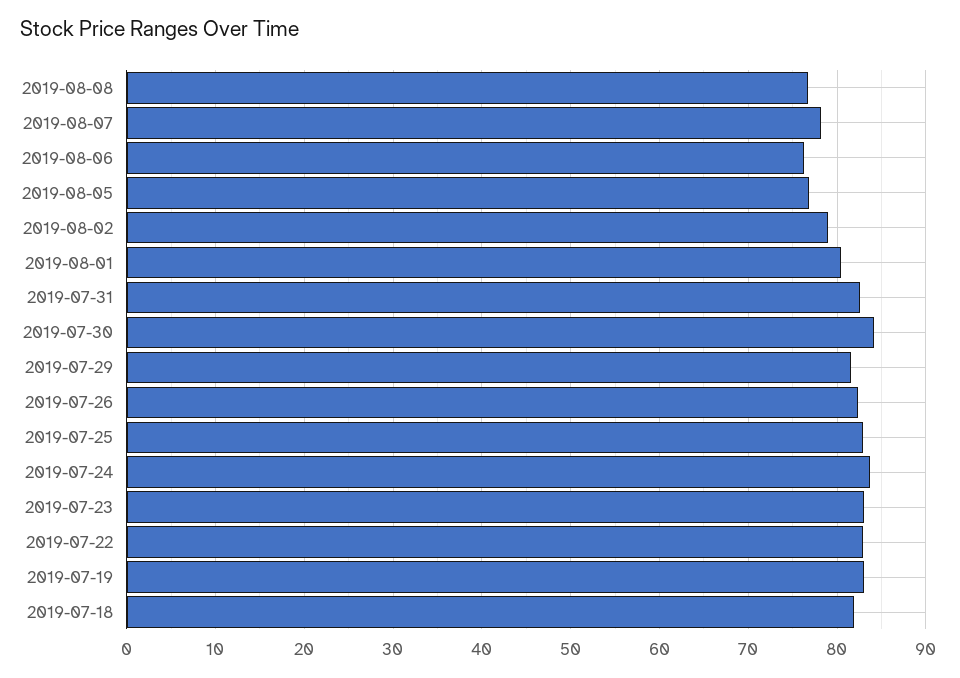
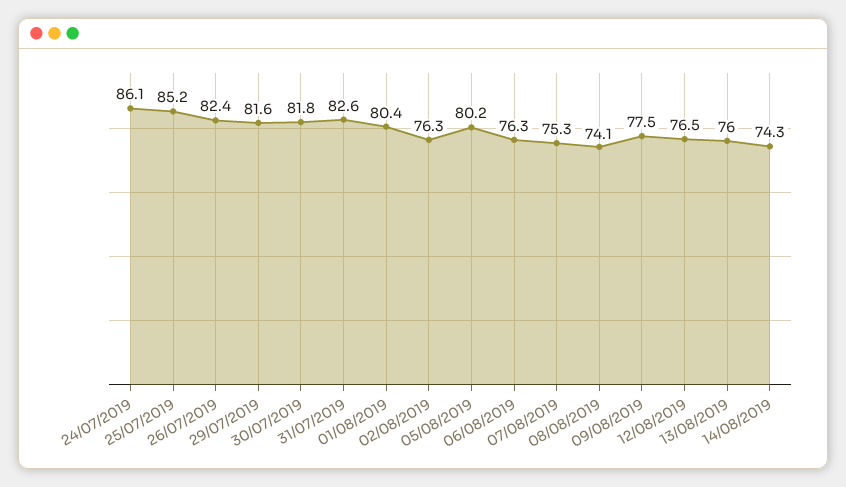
2019-08-08: 77 -> 74.1
2019-08-07: 78 -> 75.3
2019-08-05: 77 -> 80.2
2019-08-02: 79 -> 76.3
2019-07-30: 84 -> 81.8
2019-07-25: 83 -> 85.2
2019-07-24: 84 -> 86.1
2019-07-23: 83 -> none
2019-07-22: 83 -> none
2019-07-19: 83 -> none
2019-07-18: 82 -> none
09/08/2019: none -> 77.5
12/08/2019: none -> 76.5
13/08/2019: none -> 76
14/08/2019: none -> 74.3

